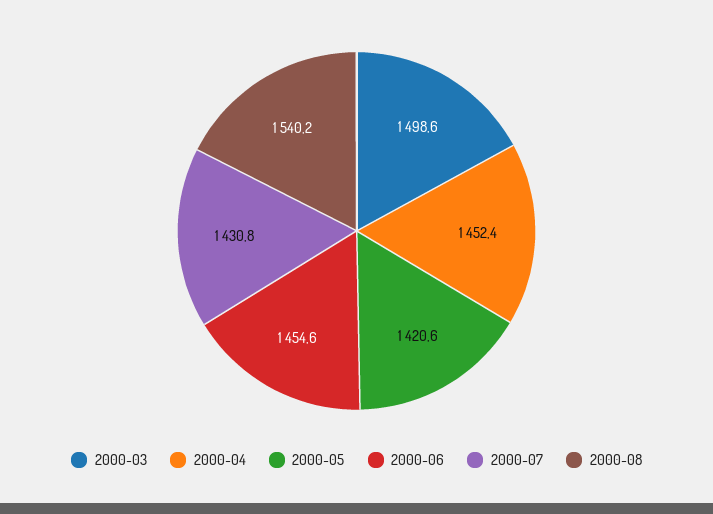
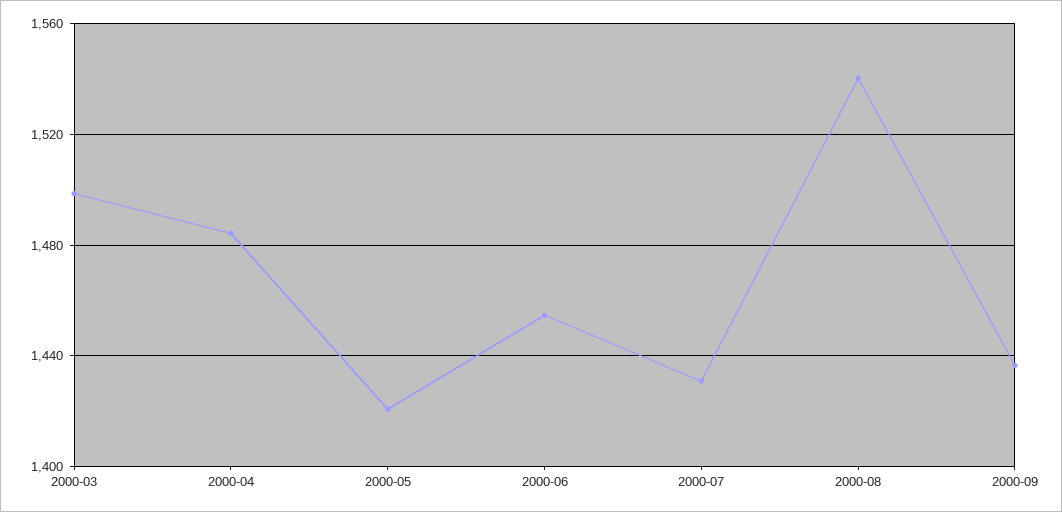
2000-04: 1452.4 -> 1485
2000-09: none -> 1435

